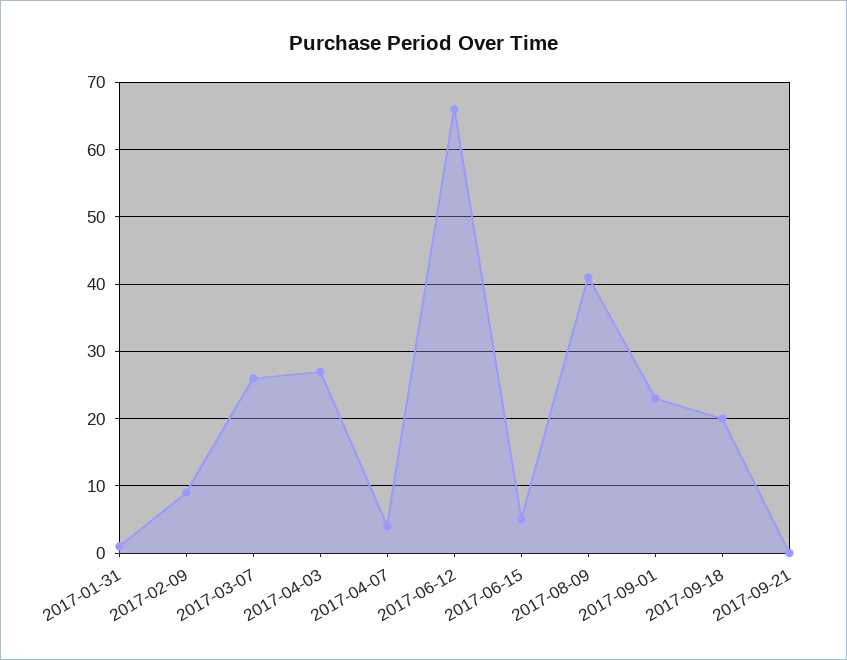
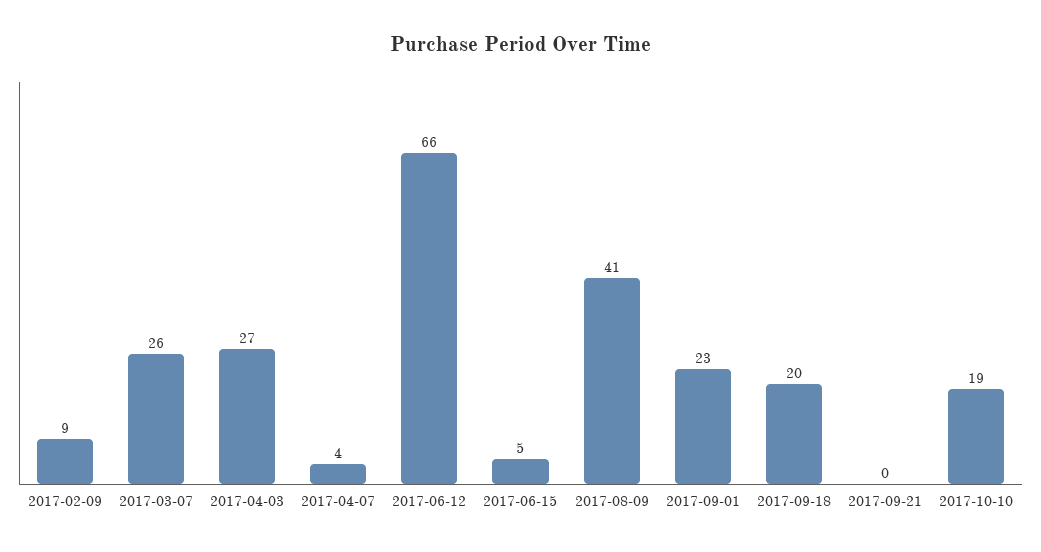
2017-01-31: 1 -> none
2017-10-10: none -> 19

